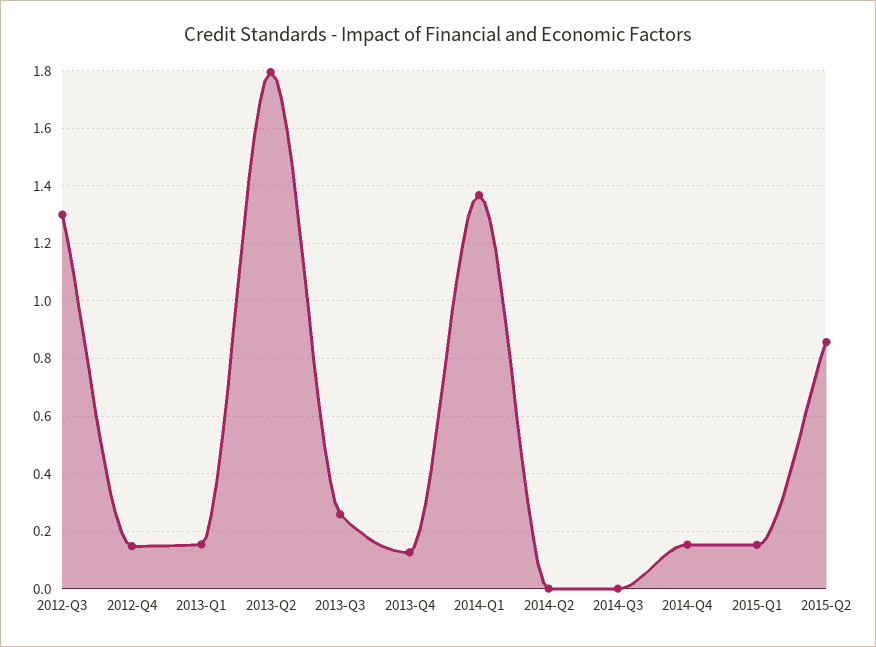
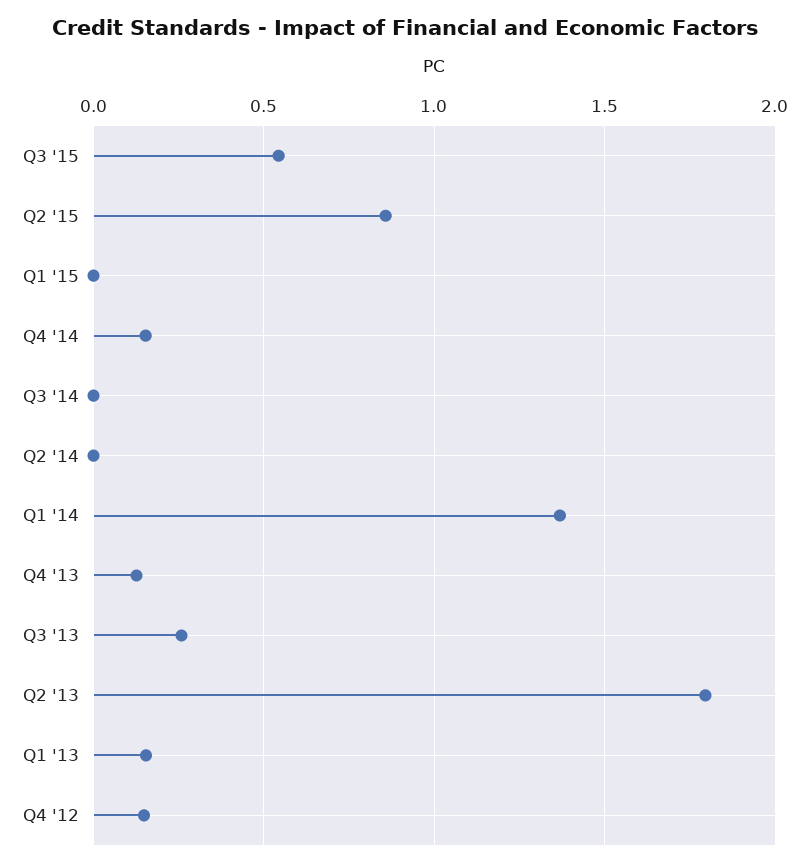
2012-Q3: 1.3 -> none
2015-Q1: 0.15 -> 0
Q3 '15: none -> 0.55

